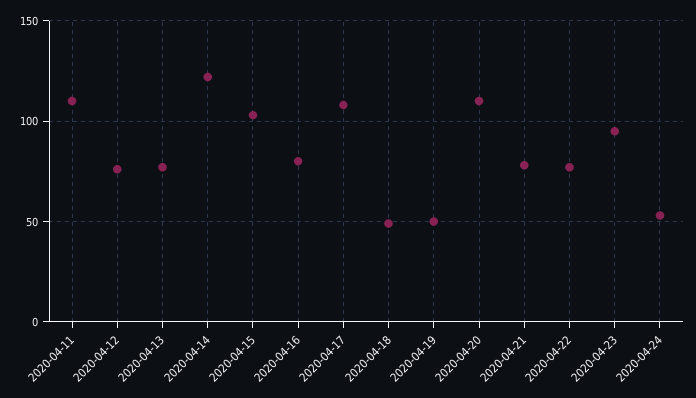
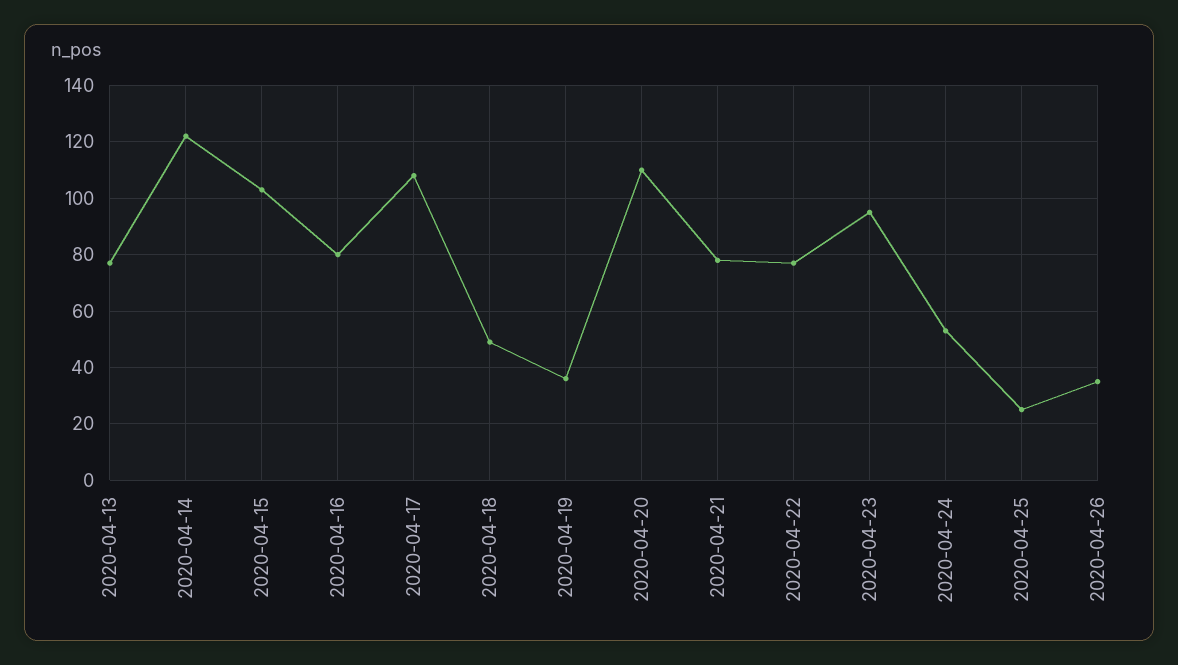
2020-04-11: 110 -> none
2020-04-12: 75 -> none
2020-04-19: 50 -> 35
2020-04-25: none -> 25
2020-04-26: none -> 35

